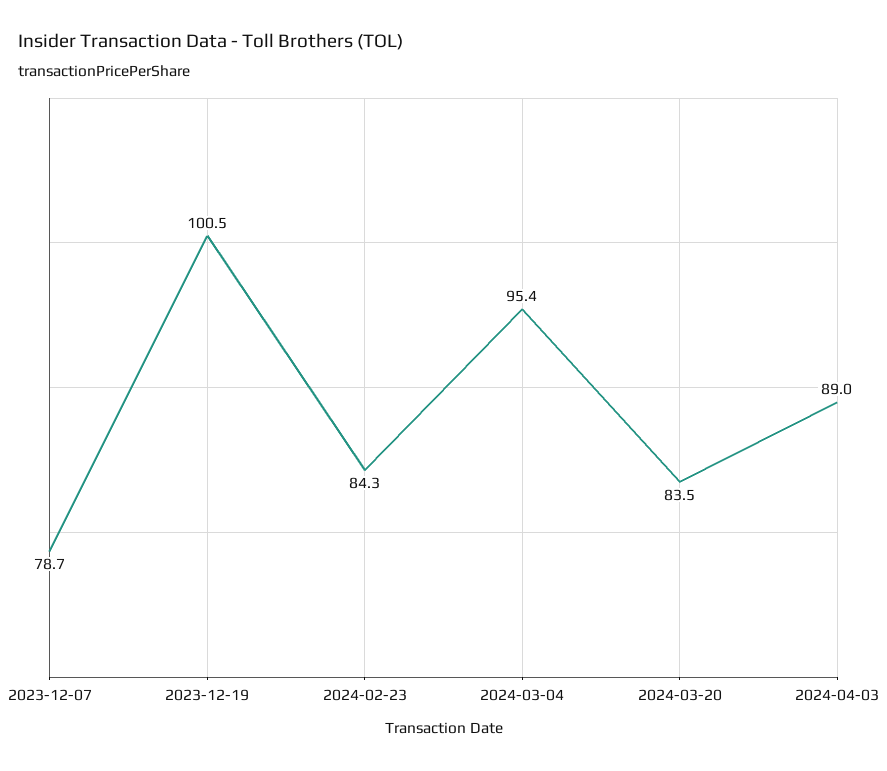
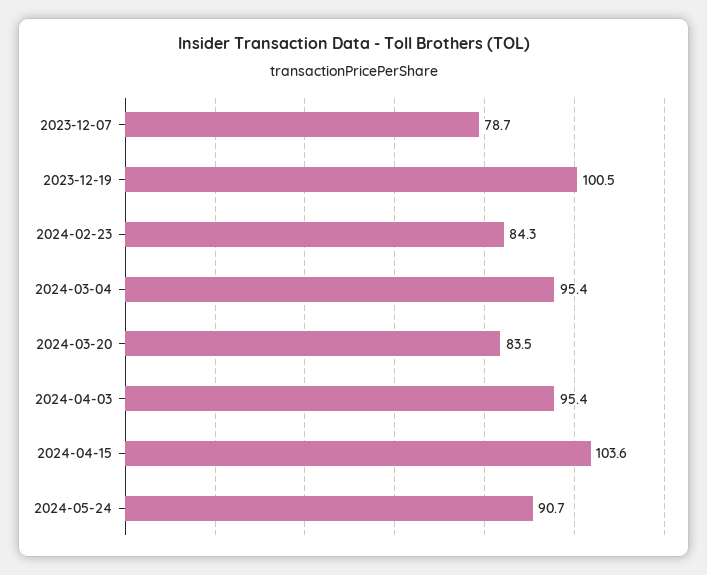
2024-04-03: 89 -> 95.4
2024-04-15: none -> 103.6
2024-05-24: none -> 90.7

